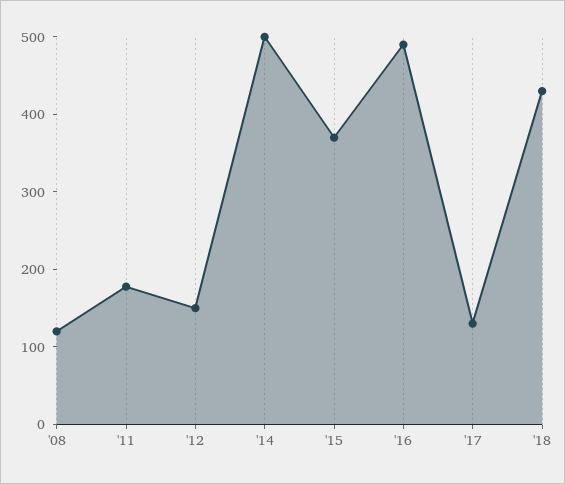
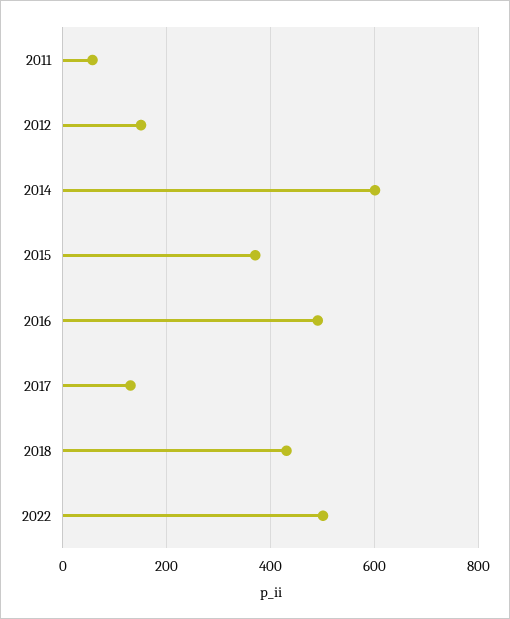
'08: 120 -> none
'11: 180 -> 60
'14: 500 -> 600
2022: none -> 500

